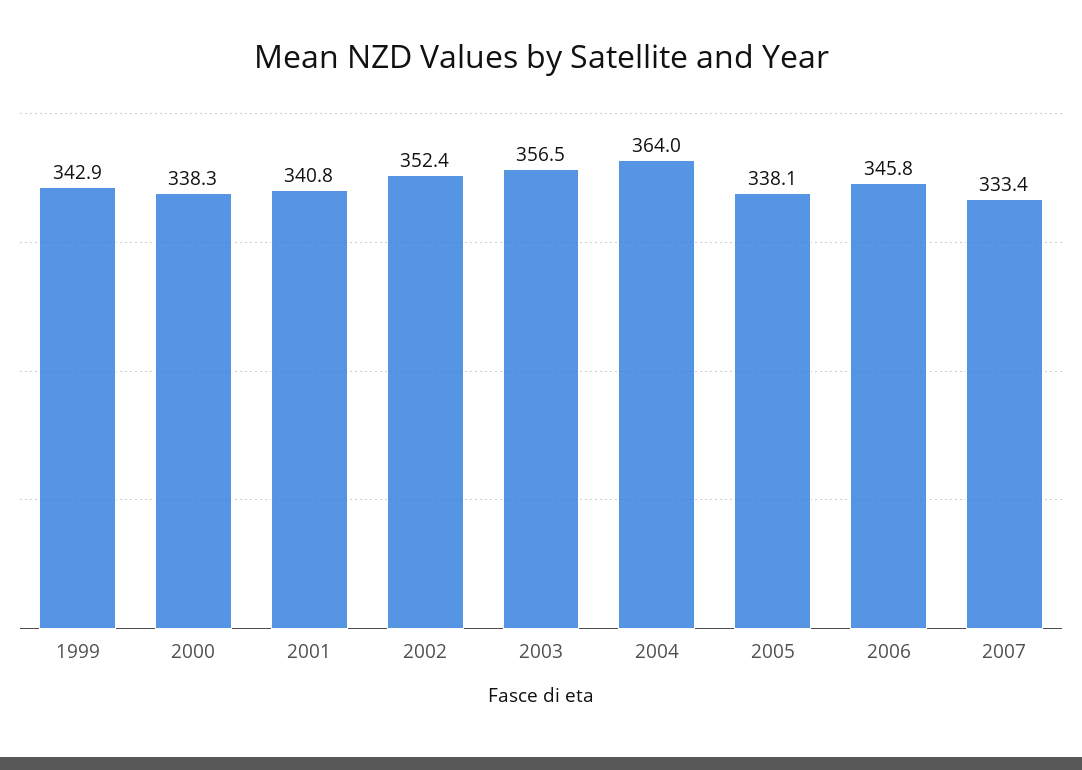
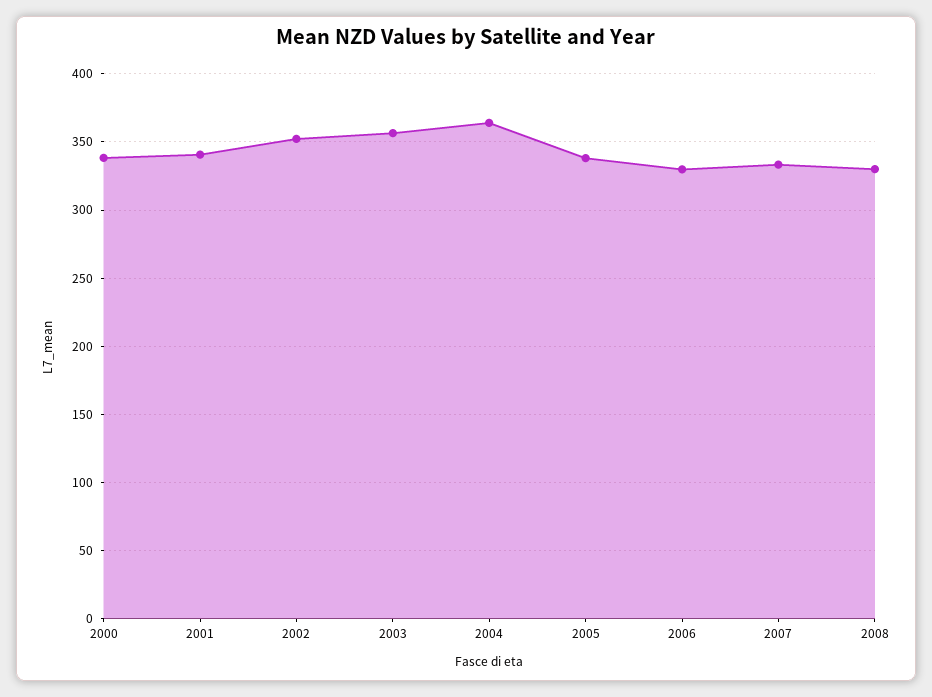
1999: 342.9 -> none
2006: 345.8 -> 330
2008: none -> 330

